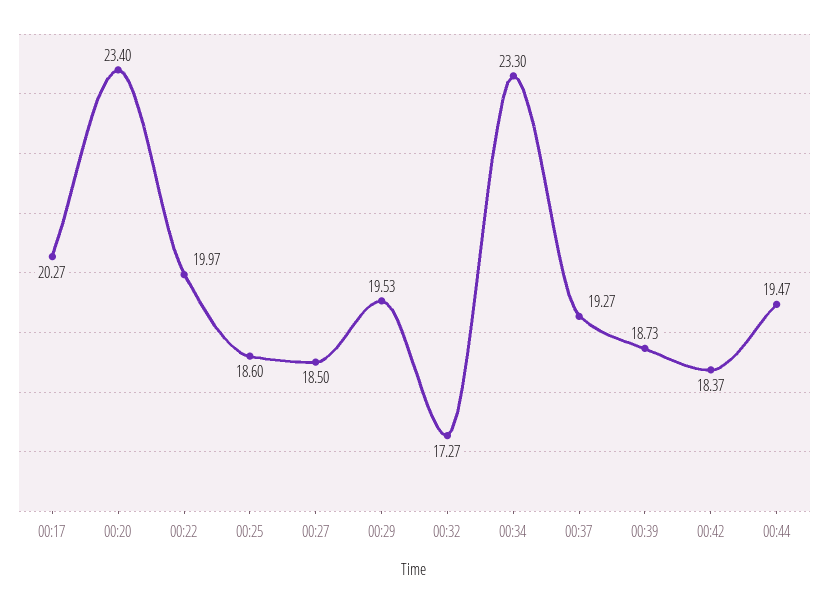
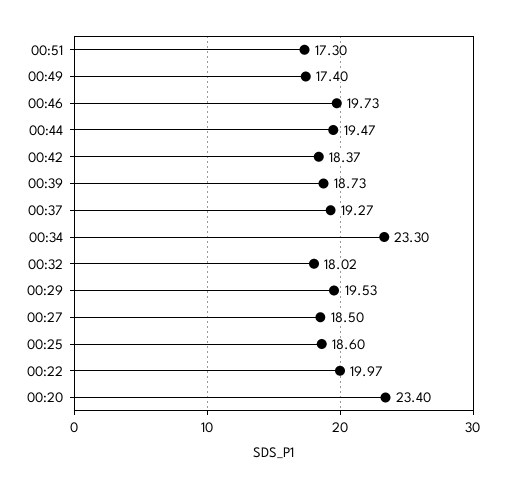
00:17: 20.27 -> none
00:32: 17.27 -> 18.02
00:51: none -> 17.3
00:49: none -> 17.4
00:46: none -> 19.73

